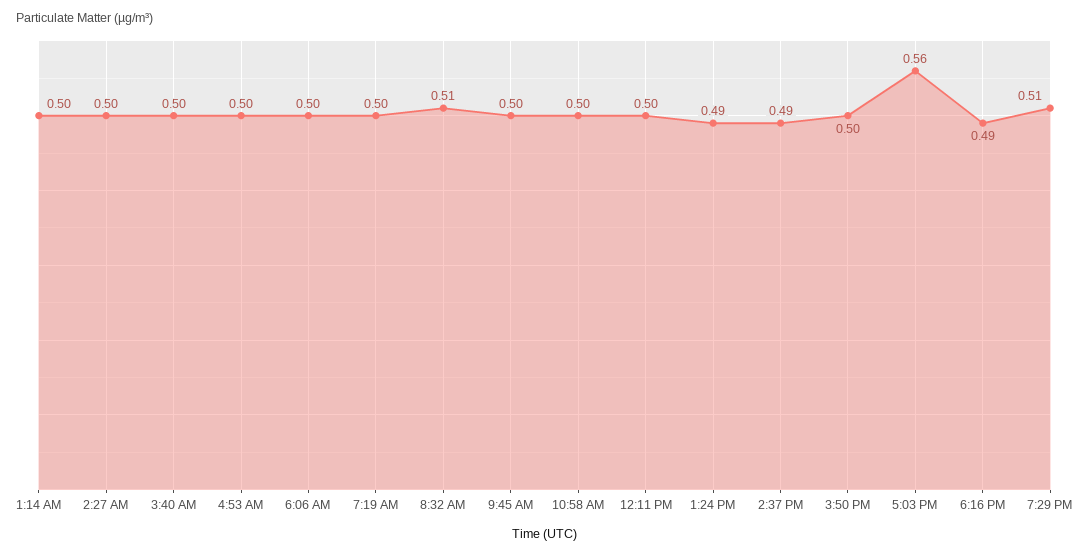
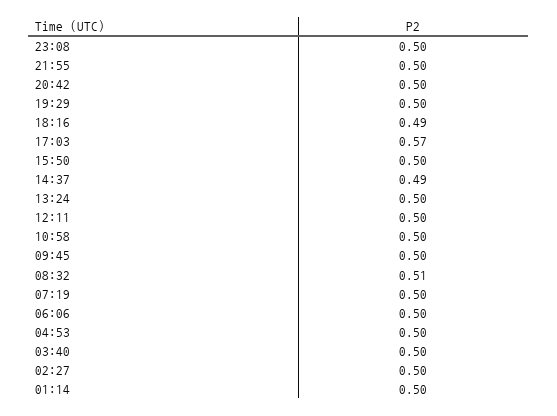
1:24 PM: 0.49 -> 0.5
5:03 PM: 0.56 -> 0.57
7:29 PM: 0.51 -> 0.5
23:08: none -> 0.5
21:55: none -> 0.5
20:42: none -> 0.5

